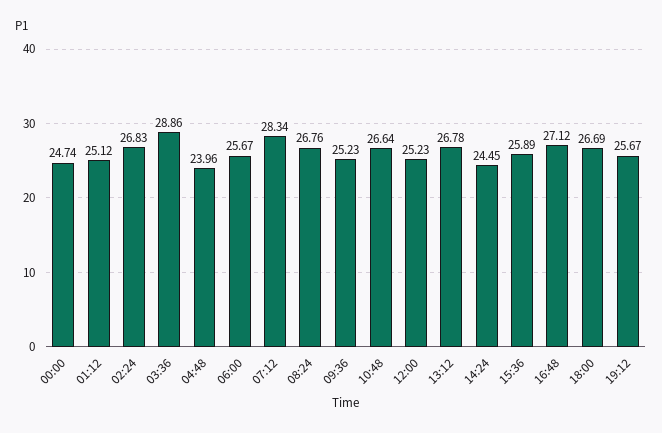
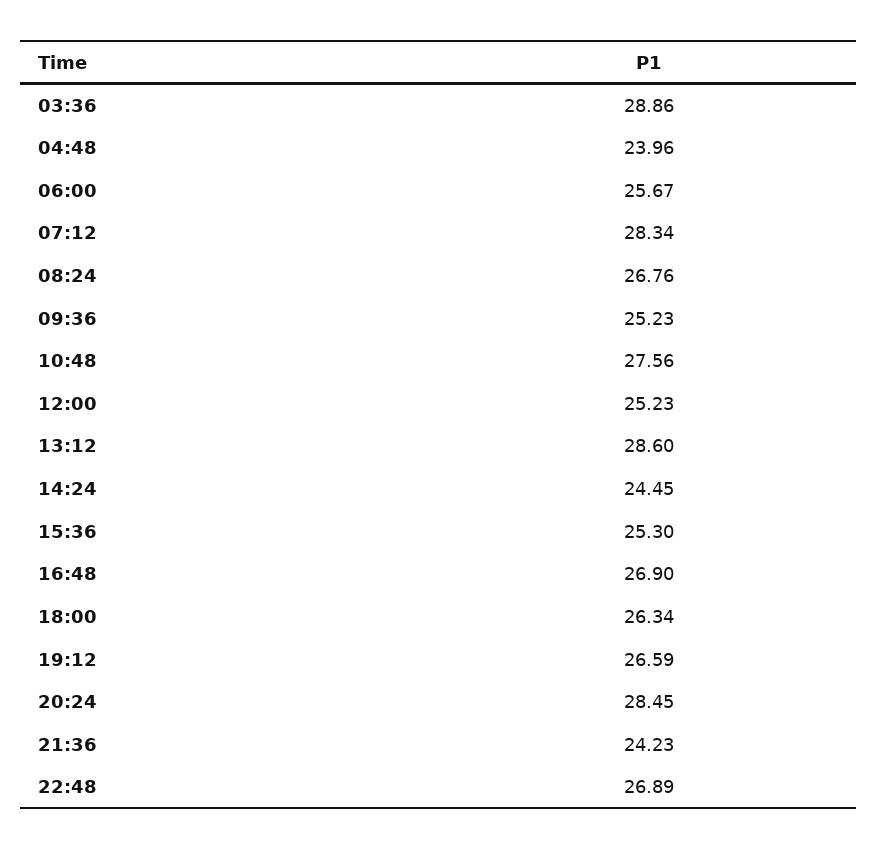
00:00: 24.74 -> none
01:12: 25.12 -> none
02:24: 26.83 -> none
10:48: 26.64 -> 27.56
13:12: 26.78 -> 28.6
15:36: 25.89 -> 25.3
16:48: 27.12 -> 26.9
18:00: 26.69 -> 26.34
19:12: 25.67 -> 26.59
20:24: none -> 28.45
21:36: none -> 24.23
22:48: none -> 26.89

